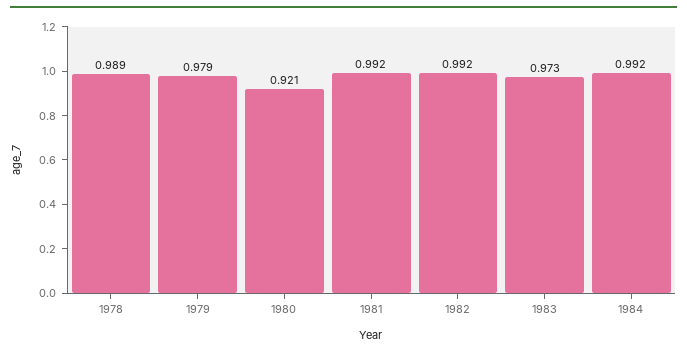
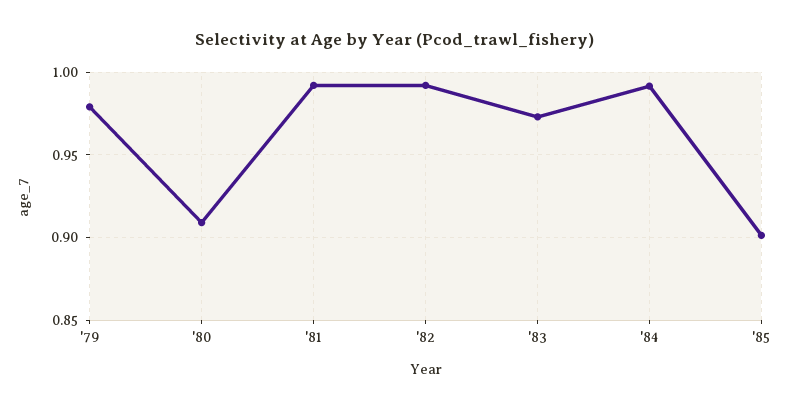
1978: 0.989 -> none
1980: 0.921 -> 0.91
'85: none -> 0.9

